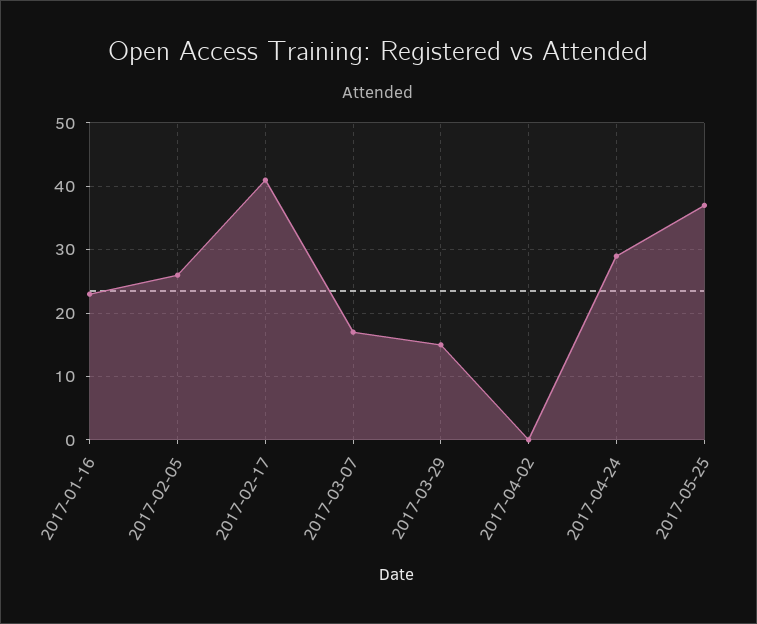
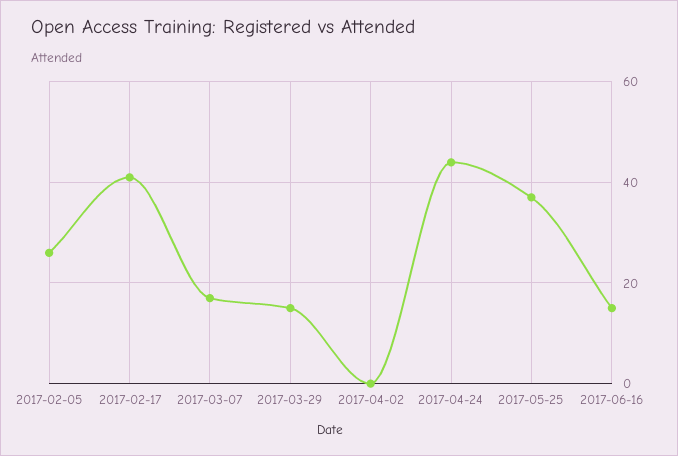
2017-01-16: 23 -> none
2017-04-24: 29 -> 45
2017-06-16: none -> 15

